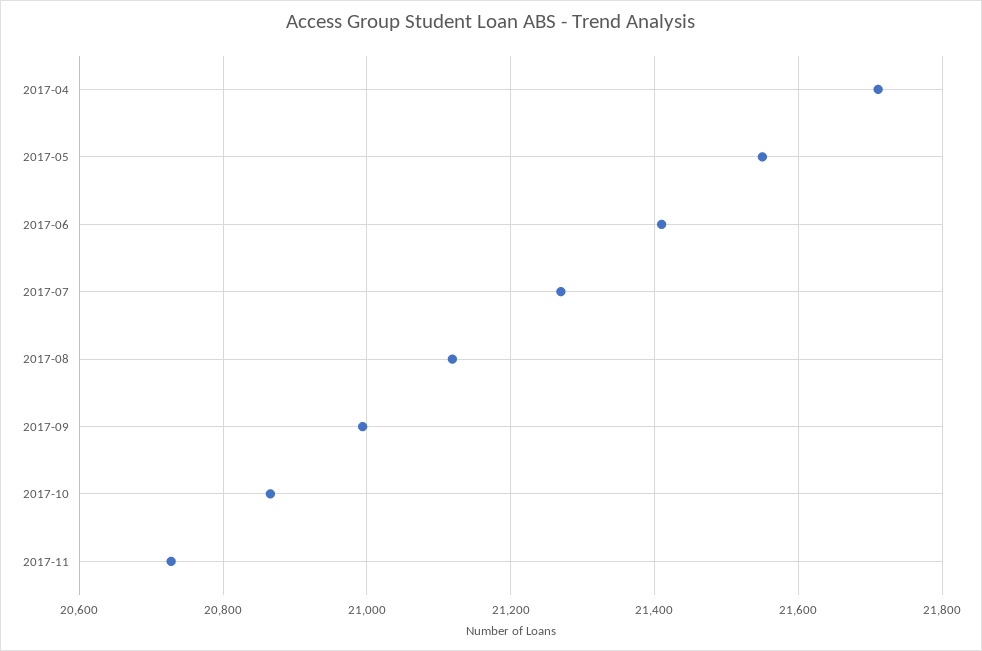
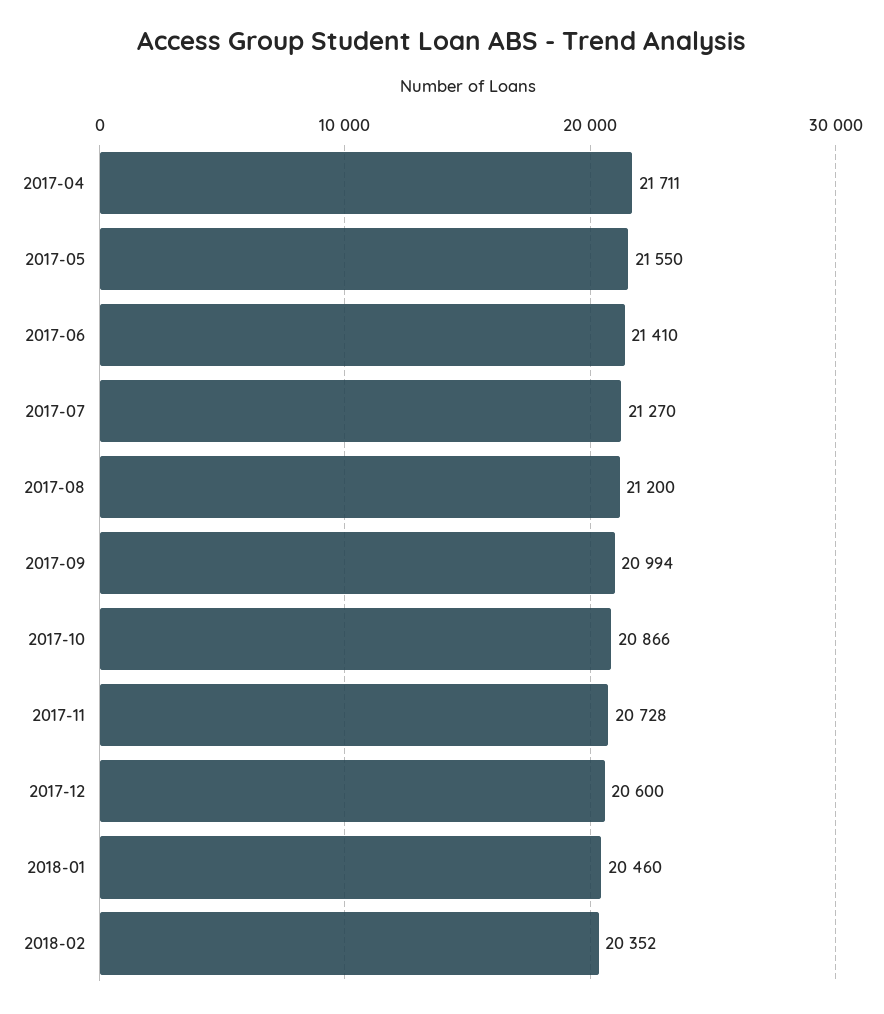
2017-08: 21120 -> 21200
2017-12: none -> 20600
2018-01: none -> 20460
2018-02: none -> 20352

